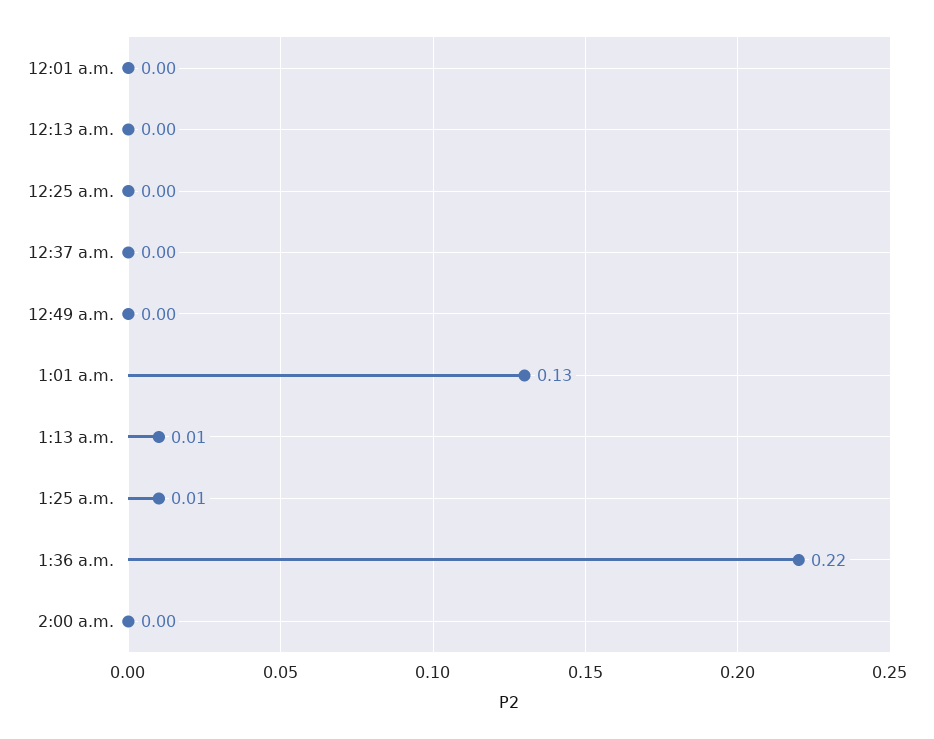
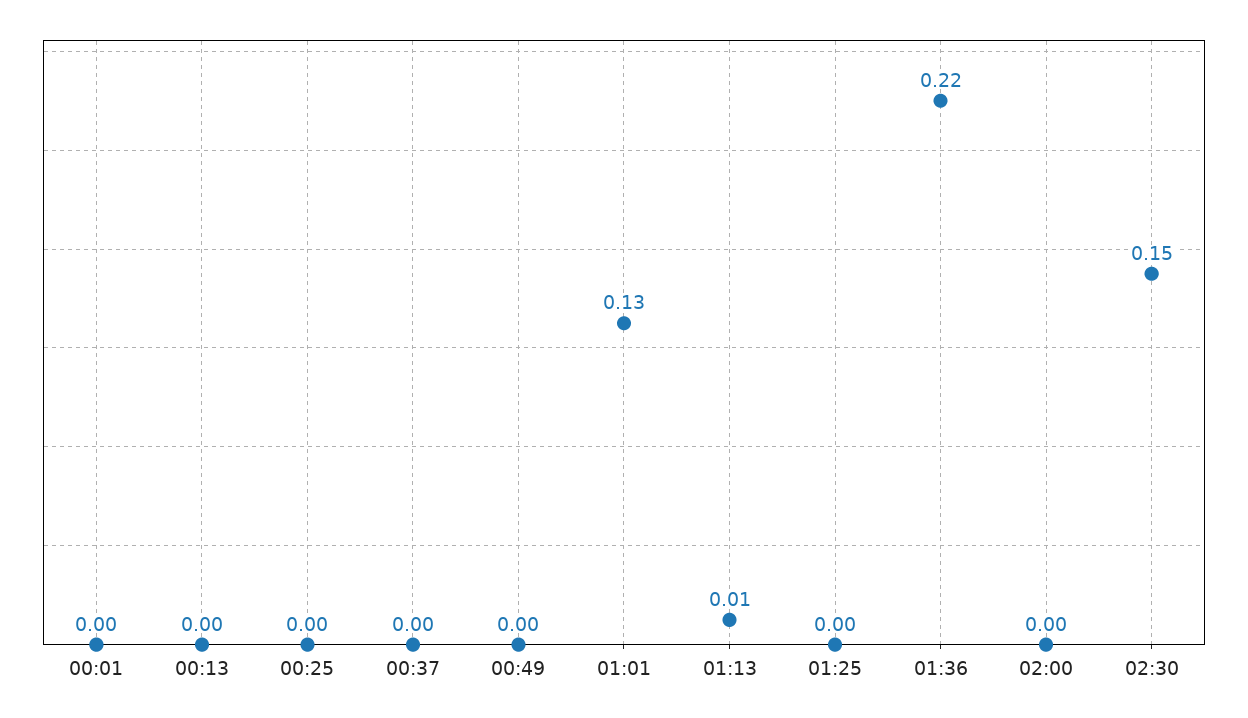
1:25 a.m.: 0.01 -> 0
02:30: none -> 0.15

